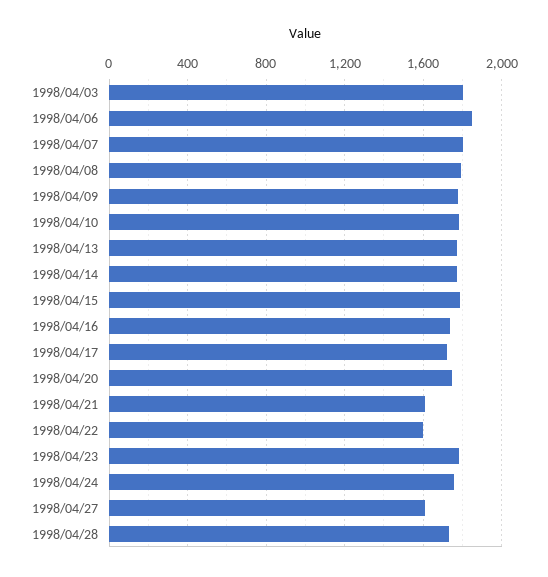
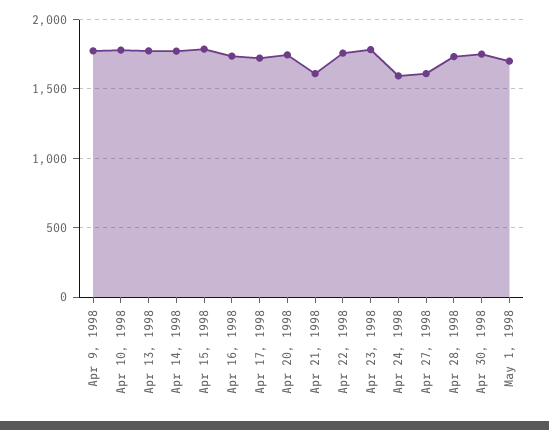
1998/04/03: 1800 -> none
1998/04/06: 1850 -> none
1998/04/07: 1800 -> none
1998/04/08: 1800 -> none
1998/04/22: 1600 -> 1750
1998/04/24: 1750 -> 1600
Apr 30, 1998: none -> 1750
May 1, 1998: none -> 1700

